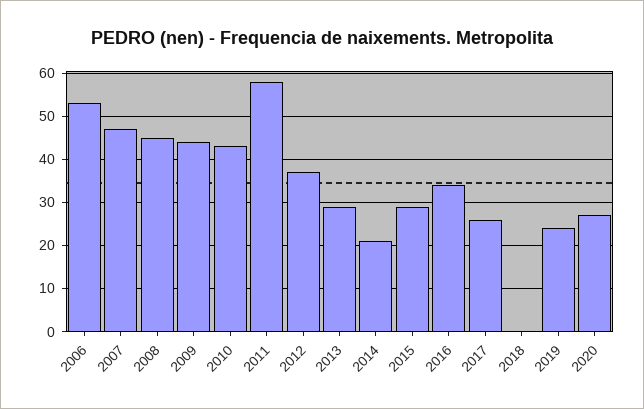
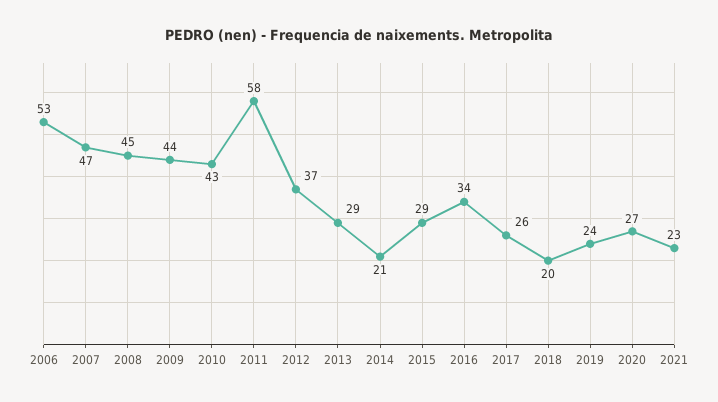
2018: 0 -> 20
2021: none -> 23

